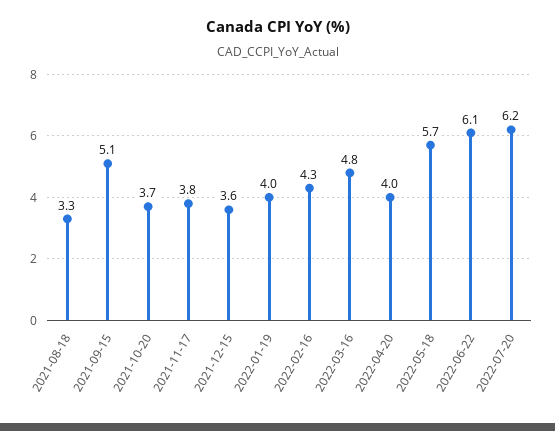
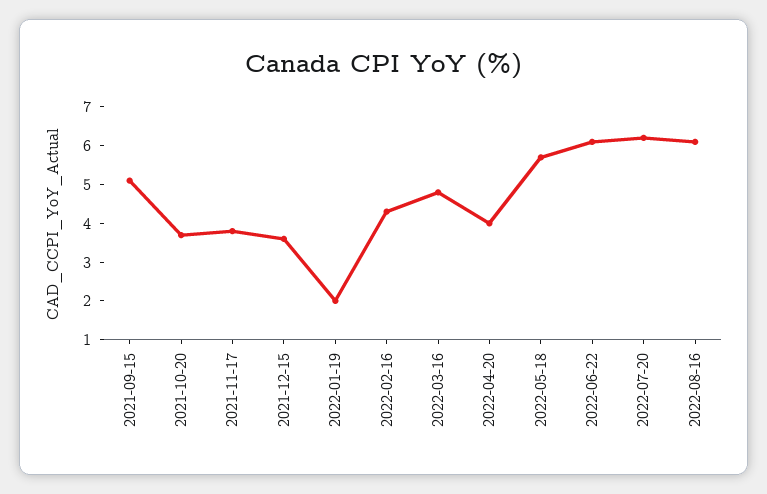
2021-08-18: 3.3 -> none
2022-01-19: 4 -> 2
2022-08-16: none -> 6

